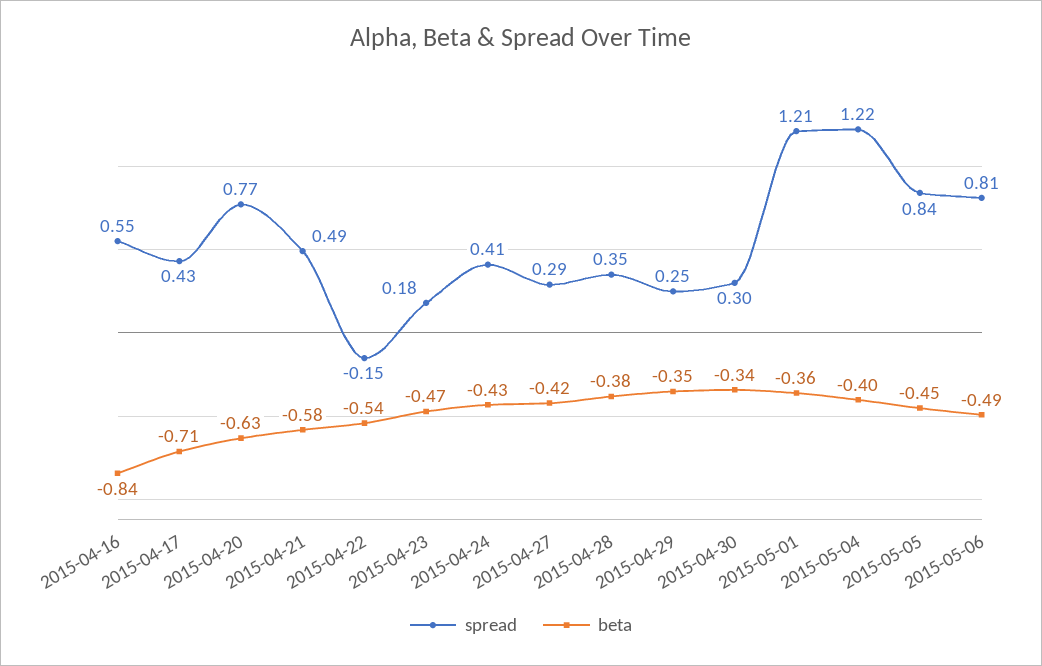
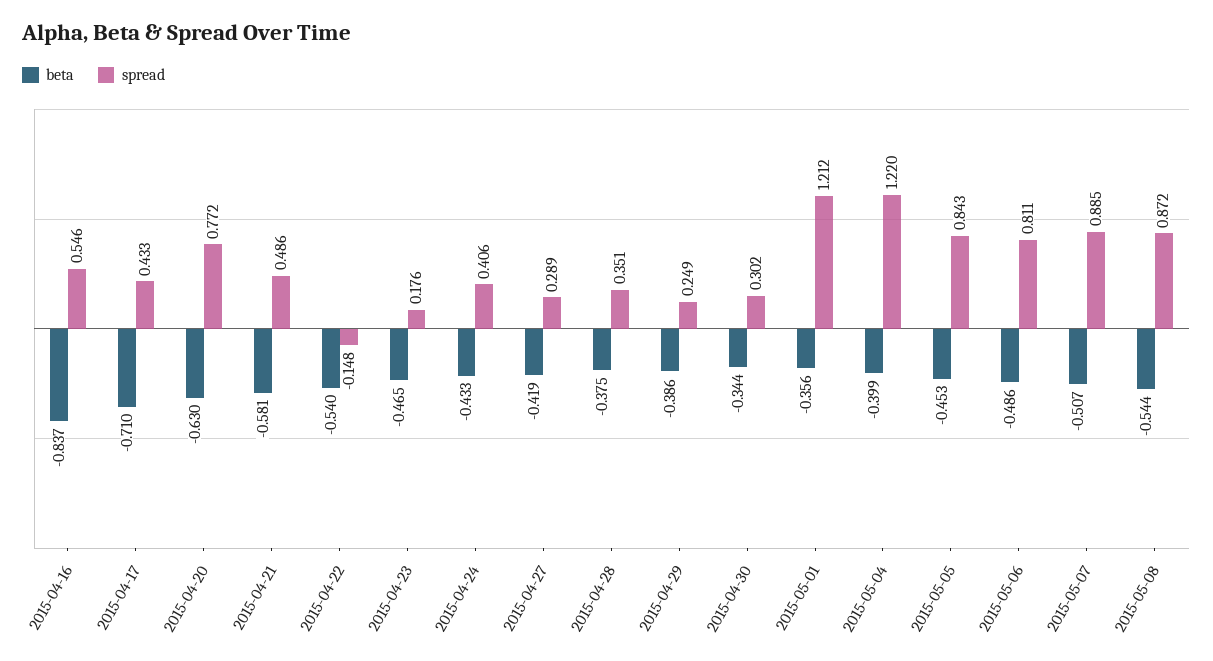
beta, 2015-04-29: -0.35 -> -0.386
beta, 2015-05-07: none -> -0.507
spread, 2015-05-07: none -> 0.885
beta, 2015-05-08: none -> -0.544
spread, 2015-05-08: none -> 0.872

